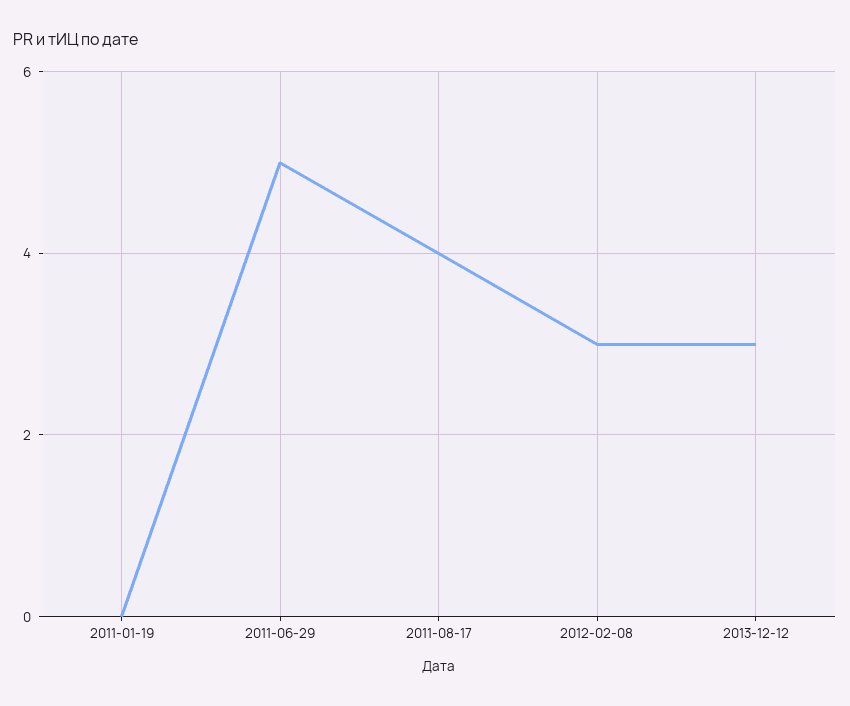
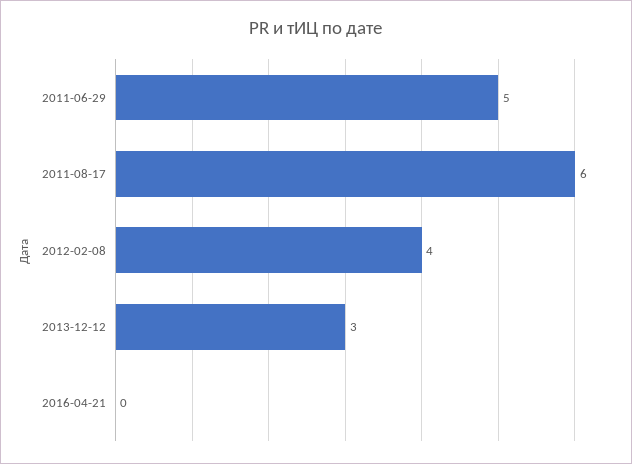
2011-01-19: 0 -> none
2011-08-17: 4 -> 6
2012-02-08: 3 -> 4
2016-04-21: none -> 0

